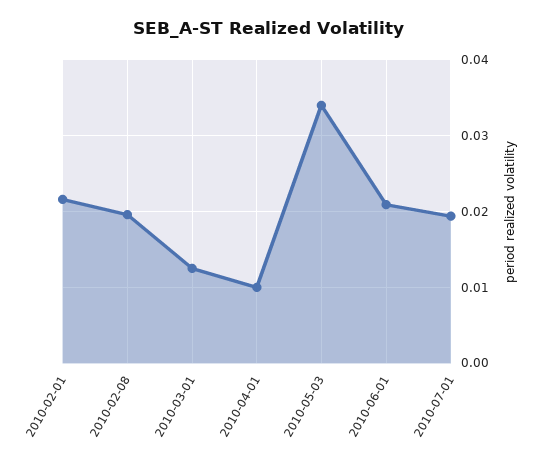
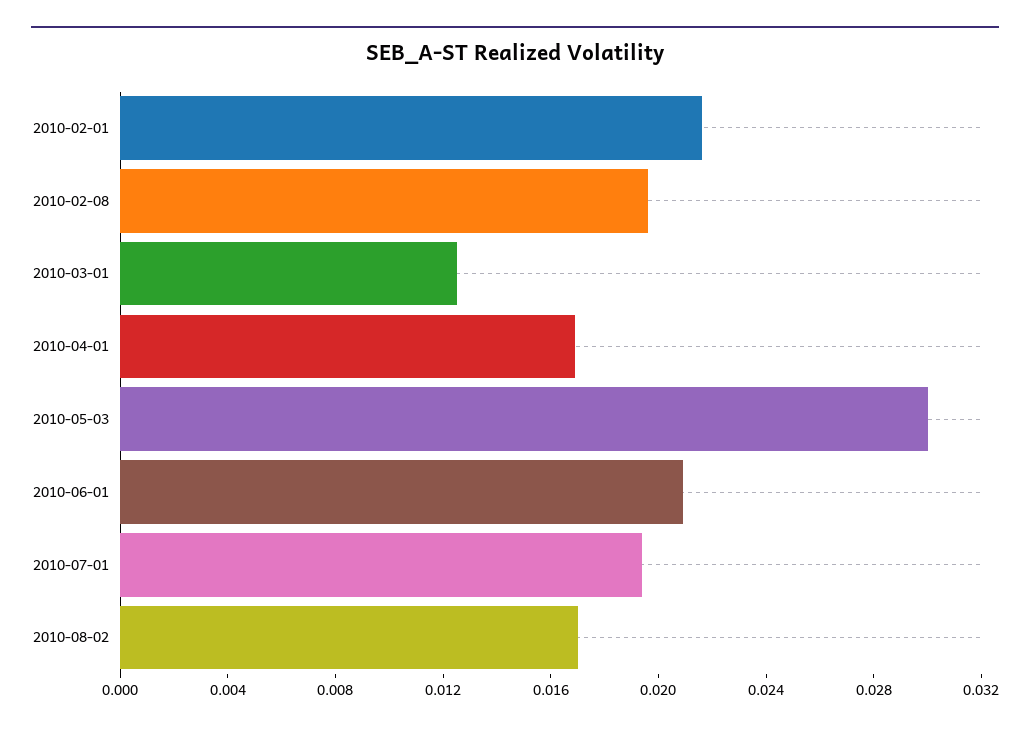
2010-04-01: 0.01 -> 0.017
2010-05-03: 0.034 -> 0.03
2010-08-02: none -> 0.017

